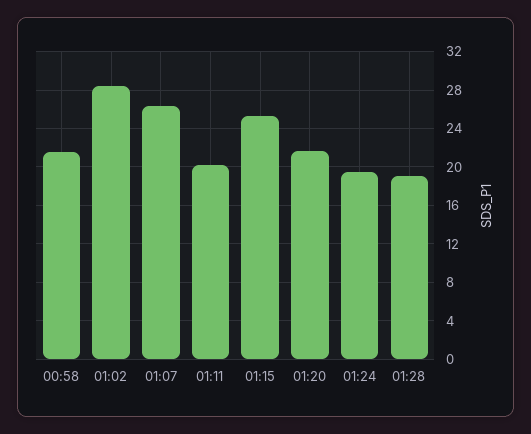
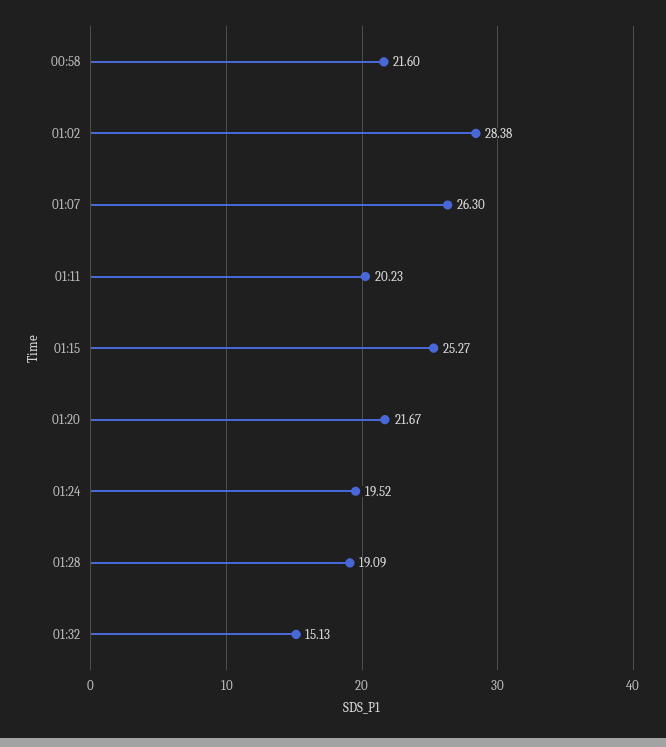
01:32: none -> 15.13

